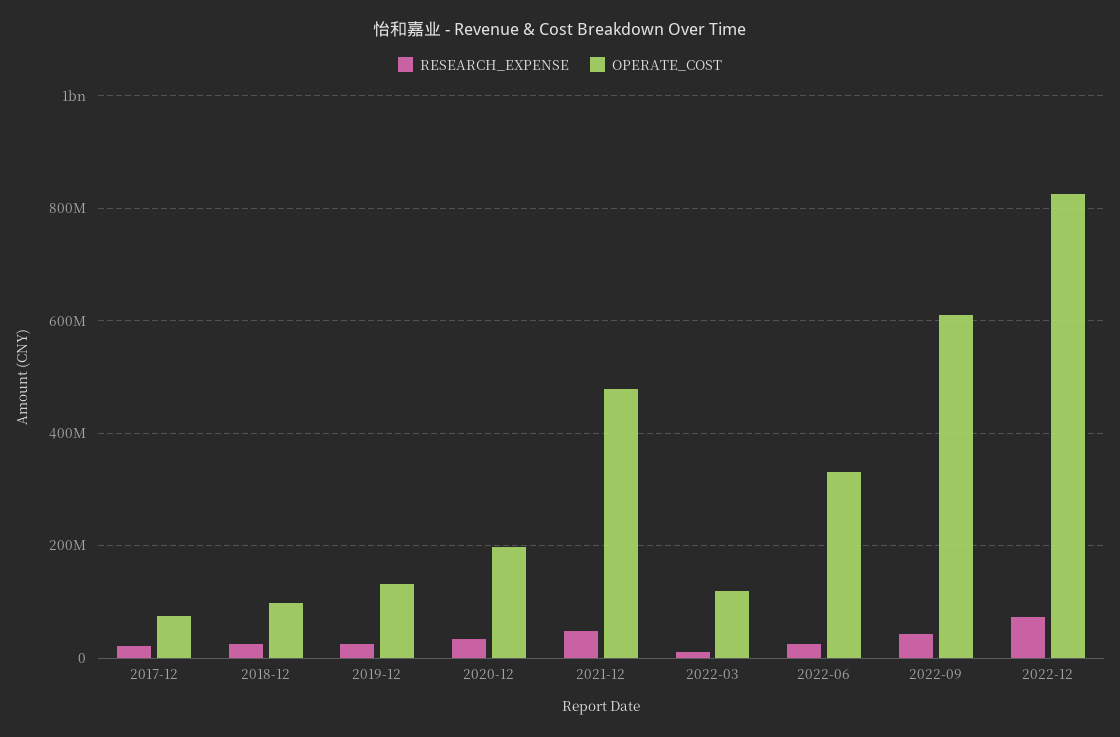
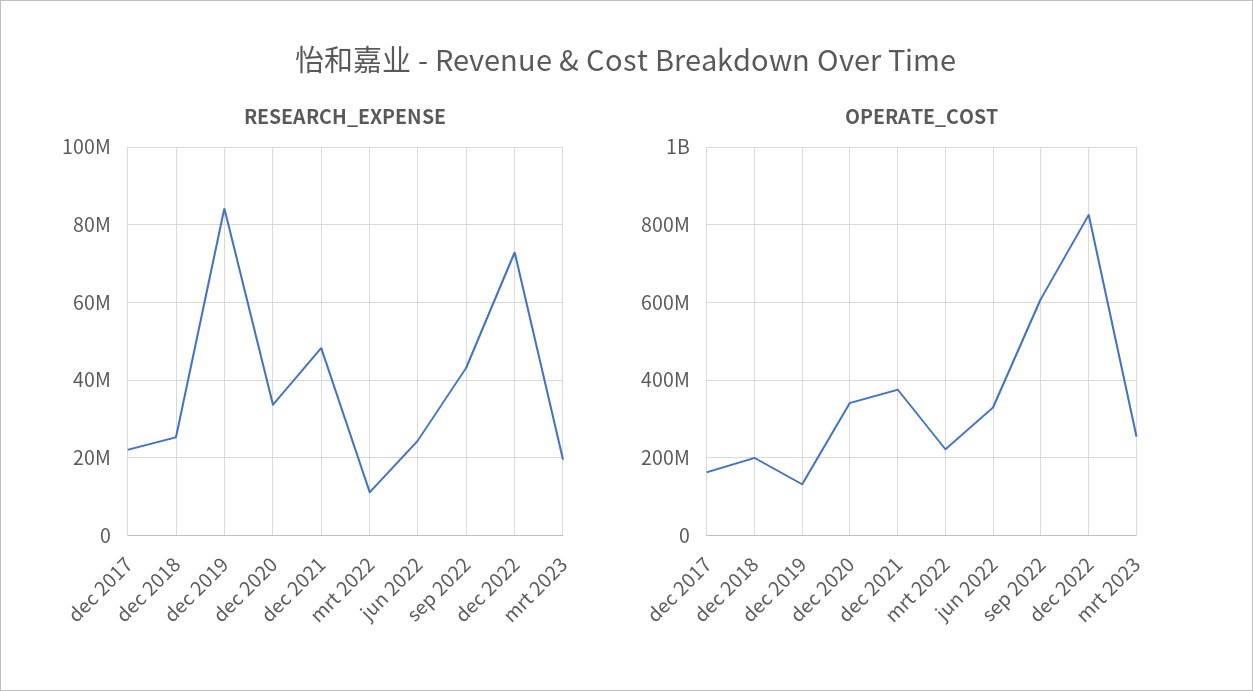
OPERATE_COST, 2017-12: 80000000 -> 160000000
OPERATE_COST, 2018-12: 100000000 -> 200000000
RESEARCH_EXPENSE, 2019-12: 20000000 -> 84000000
OPERATE_COST, 2020-12: 200000000 -> 340000000
OPERATE_COST, 2021-12: 480000000 -> 380000000
OPERATE_COST, 2022-03: 120000000 -> 220000000
RESEARCH_EXPENSE, mrt 2023: none -> 20000000
OPERATE_COST, mrt 2023: none -> 260000000

